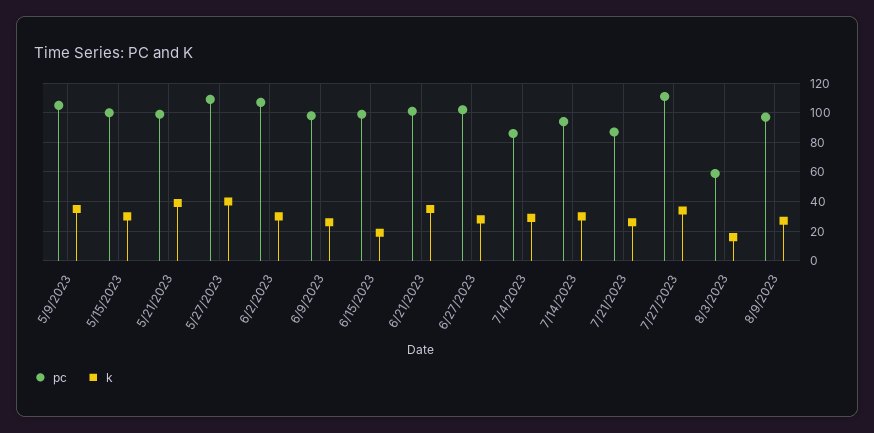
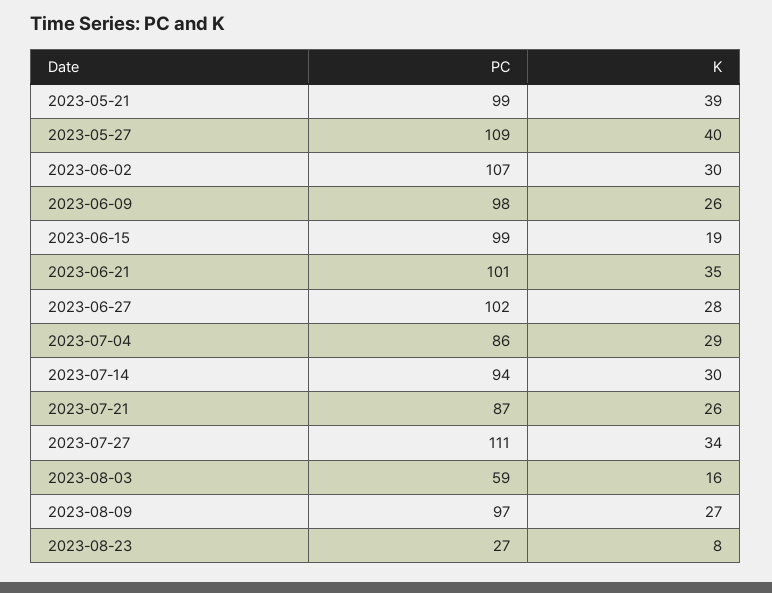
pc, 5/9/2023: 105 -> none
k, 5/9/2023: 35 -> none
pc, 5/15/2023: 100 -> none
k, 5/15/2023: 30 -> none
pc, 2023-08-23: none -> 27
k, 2023-08-23: none -> 8

